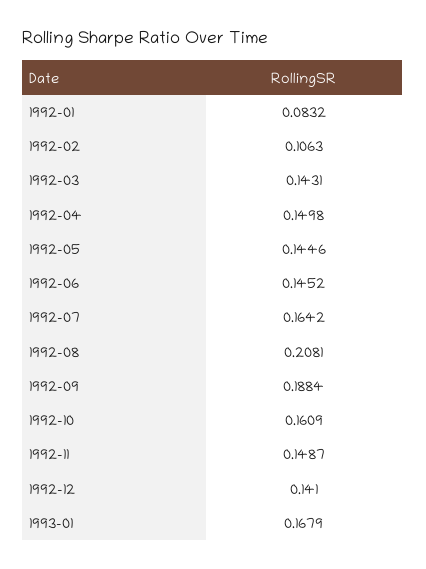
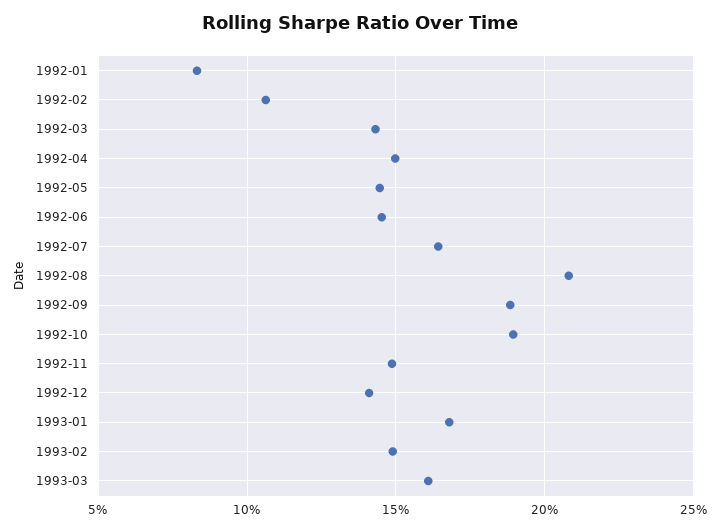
1992-10: 0.1609 -> 0.19
1993-02: none -> 0.15
1993-03: none -> 0.16

